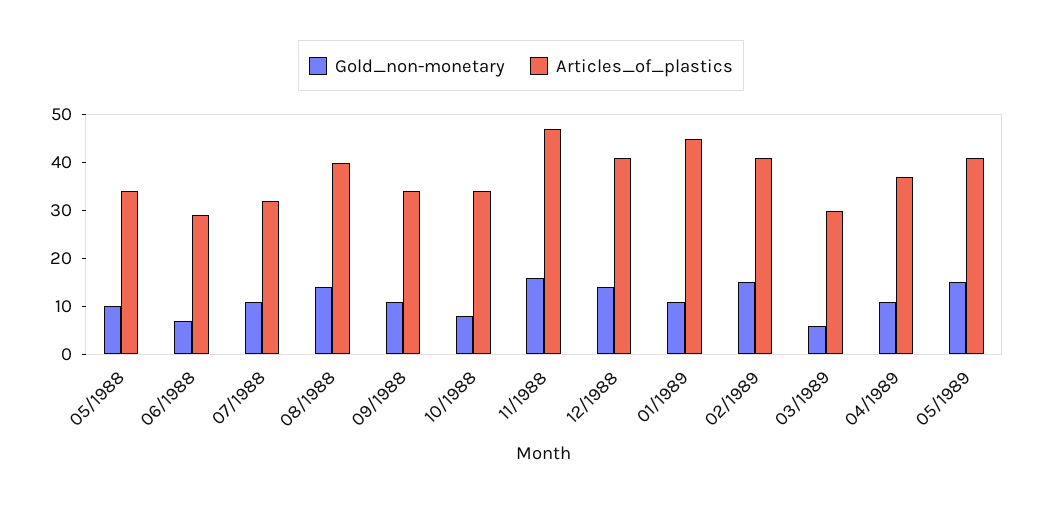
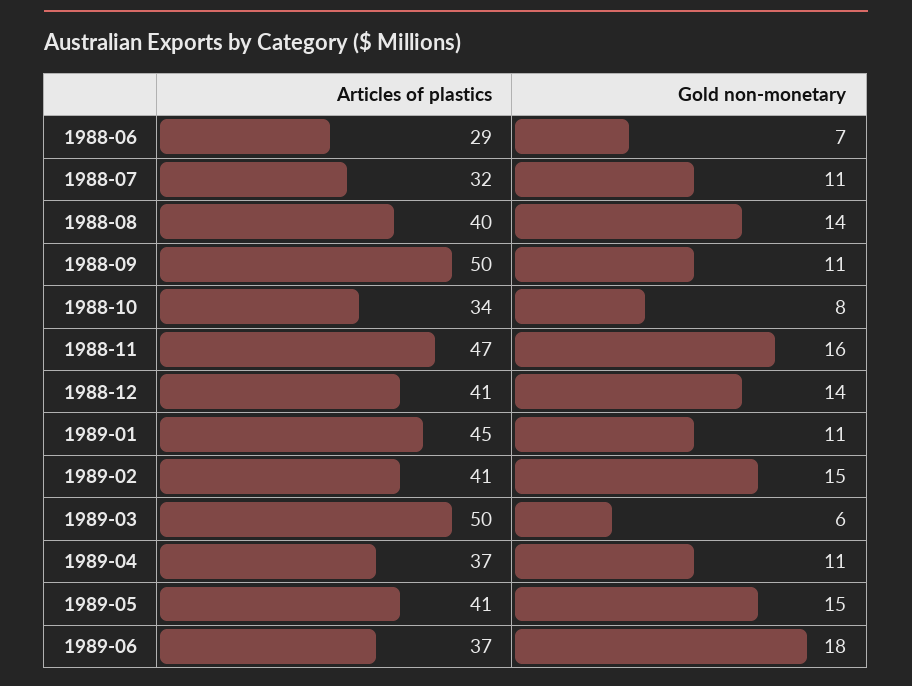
Gold_non-monetary, 05/1988: 10 -> none
Articles_of_plastics, 05/1988: 35 -> none
Articles_of_plastics, 09/1988: 35 -> 50
Articles_of_plastics, 03/1989: 30 -> 50
Articles_of_plastics, 1989-06: none -> 37
Gold_non-monetary, 1989-06: none -> 18

